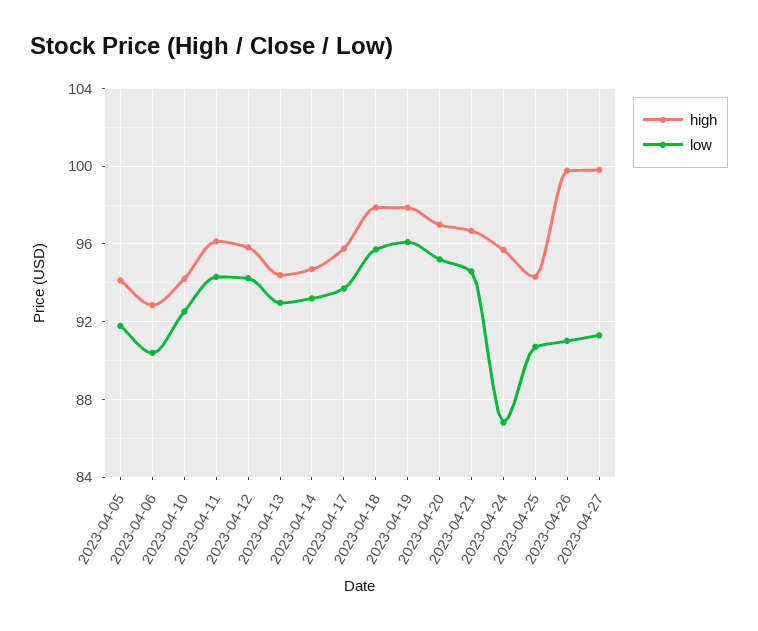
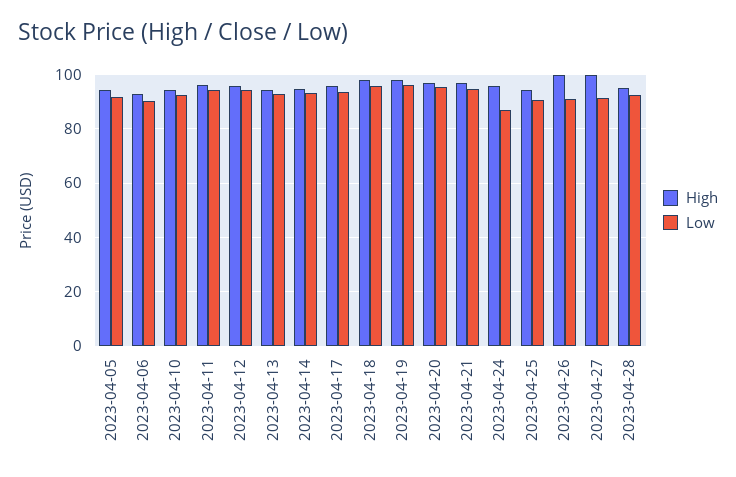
high, 2023-04-28: none -> 95
low, 2023-04-28: none -> 92.5

